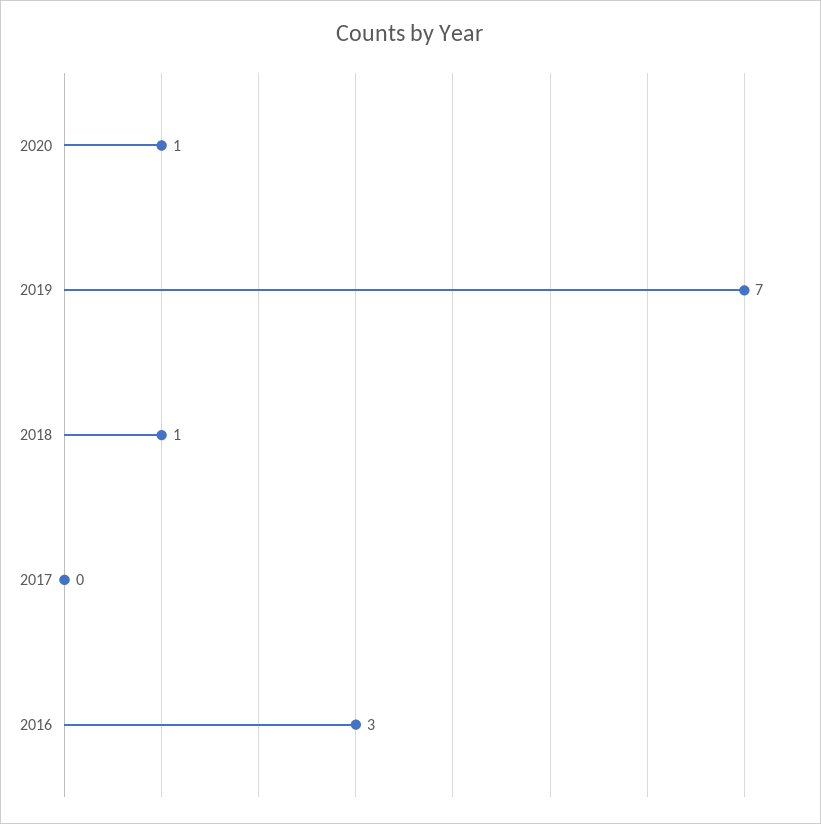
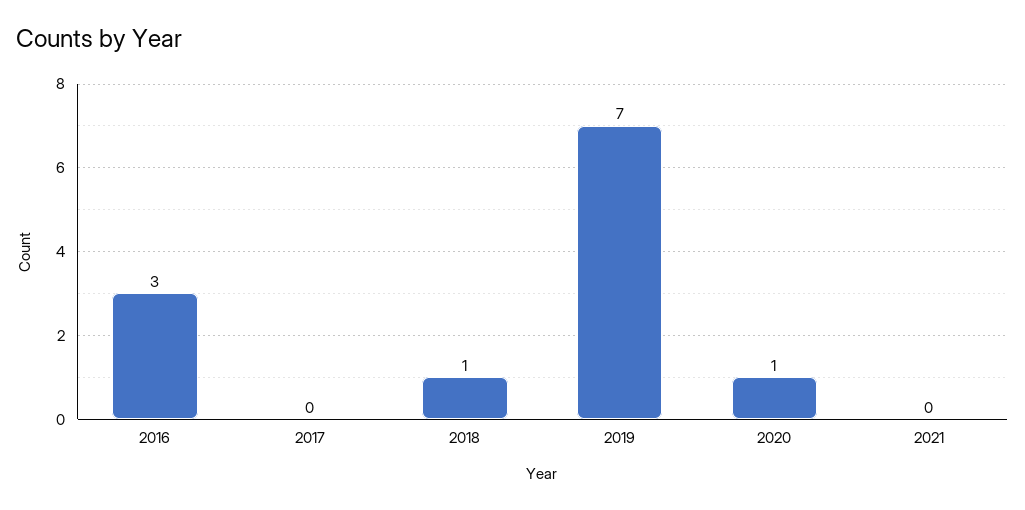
2021: none -> 0

